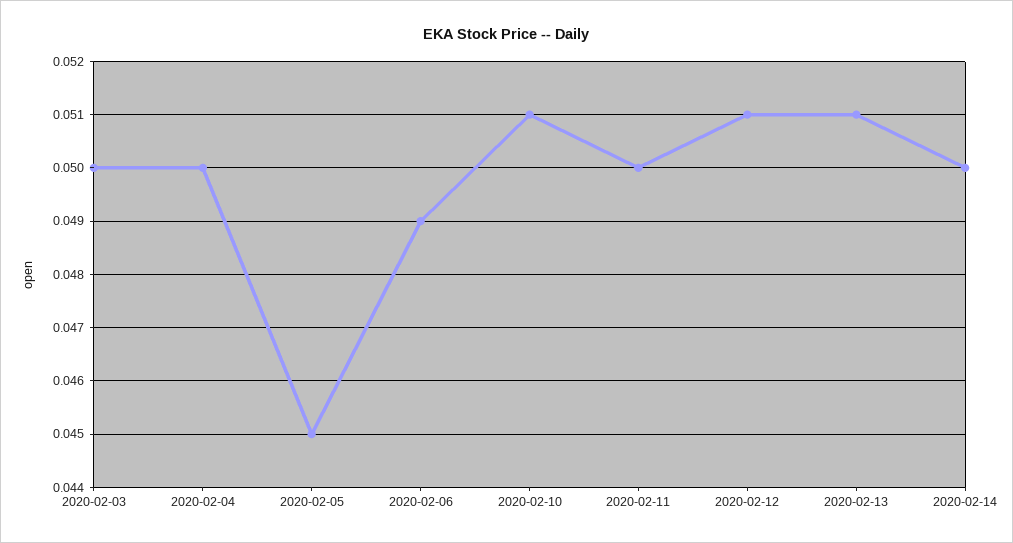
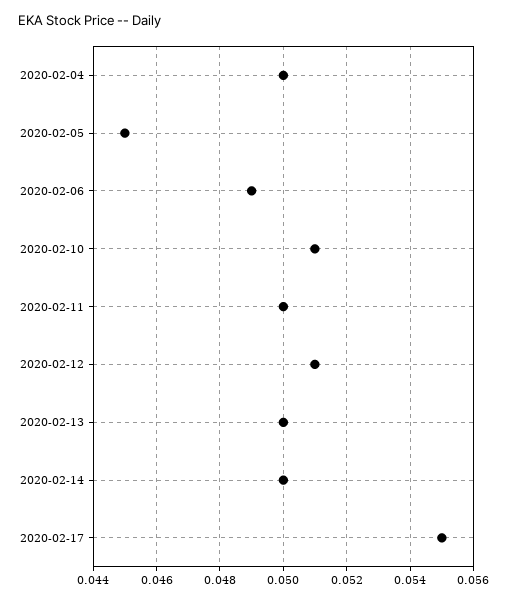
2020-02-03: 0.05 -> none
2020-02-13: 0.051 -> 0.05
2020-02-17: none -> 0.055

